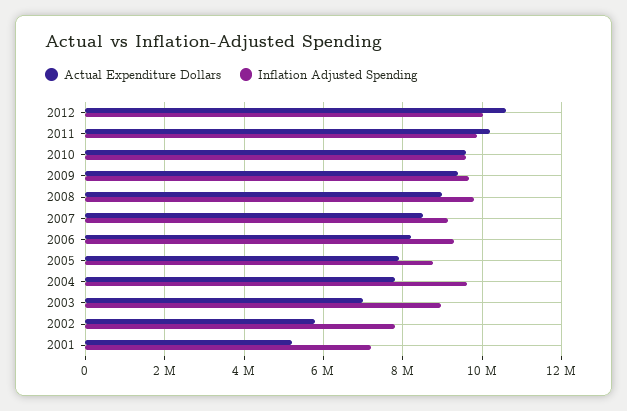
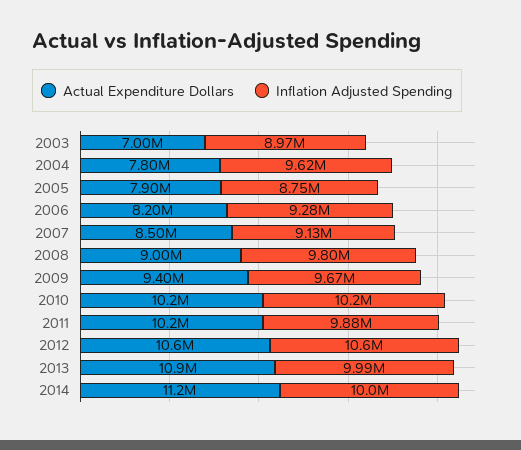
Inflation Adjusted Spending, 2012: 10000000 -> 10600000
Actual Expenditure Dollars, 2010: 9600000 -> 10200000
Inflation Adjusted Spending, 2010: 9600000 -> 10200000
Actual Expenditure Dollars, 2002: 5800000 -> none
Inflation Adjusted Spending, 2002: 7800000 -> none
Actual Expenditure Dollars, 2001: 5200000 -> none
Inflation Adjusted Spending, 2001: 7200000 -> none
Actual Expenditure Dollars, 2013: none -> 10900000
Inflation Adjusted Spending, 2013: none -> 9990000
Actual Expenditure Dollars, 2014: none -> 11200000
Inflation Adjusted Spending, 2014: none -> 10000000

